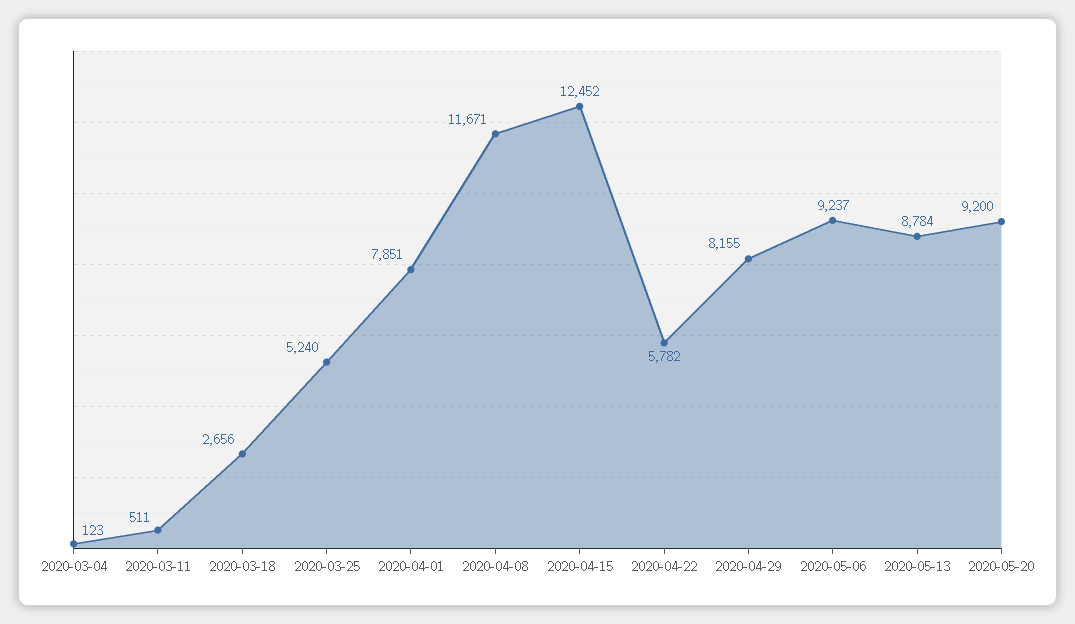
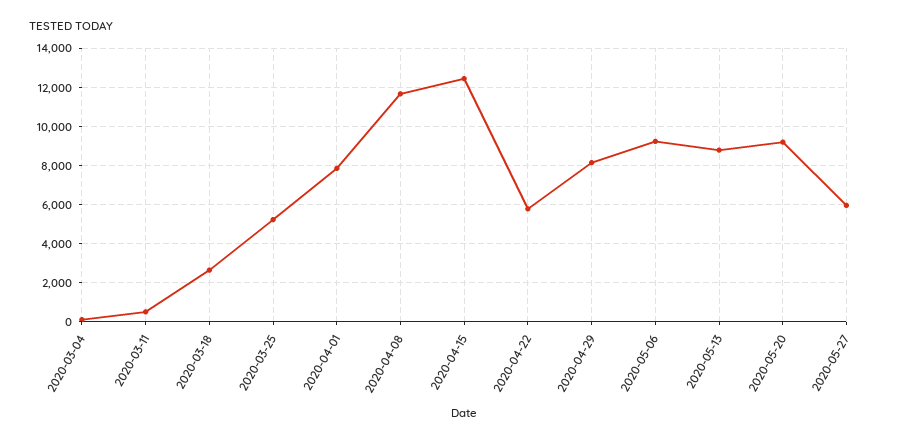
2020-05-27: none -> 6000

